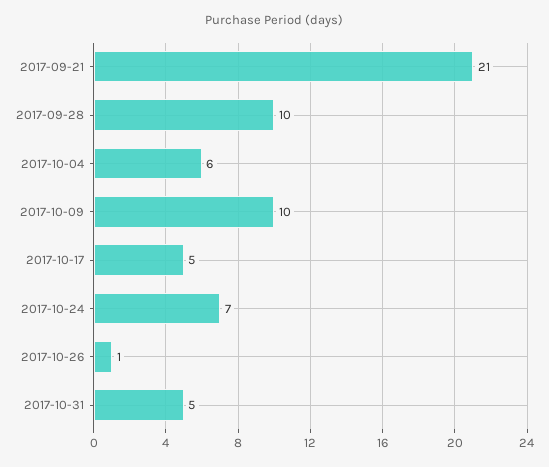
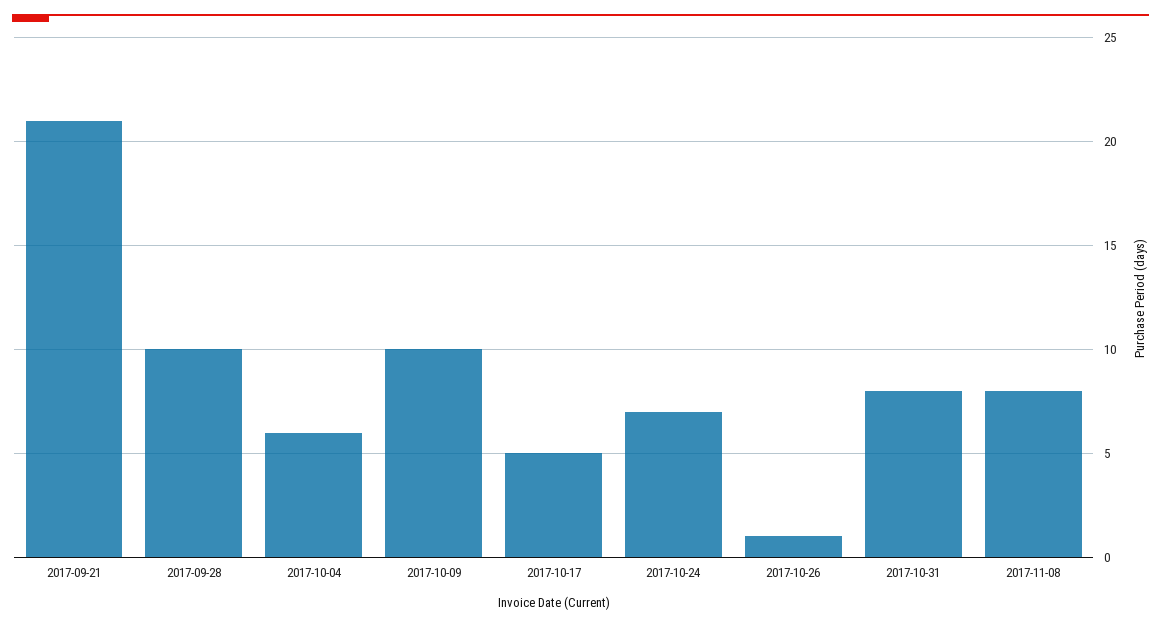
2017-10-31: 5 -> 8
2017-11-08: none -> 8

